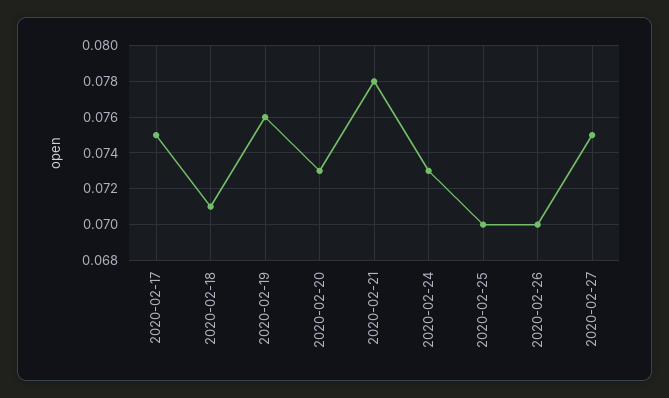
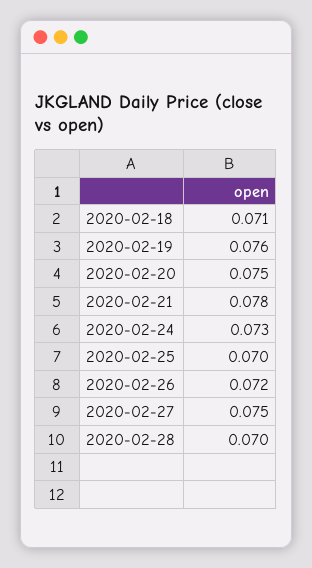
2020-02-17: 0.075 -> none
2020-02-20: 0.073 -> 0.075
2020-02-26: 0.07 -> 0.072
2020-02-28: none -> 0.07

